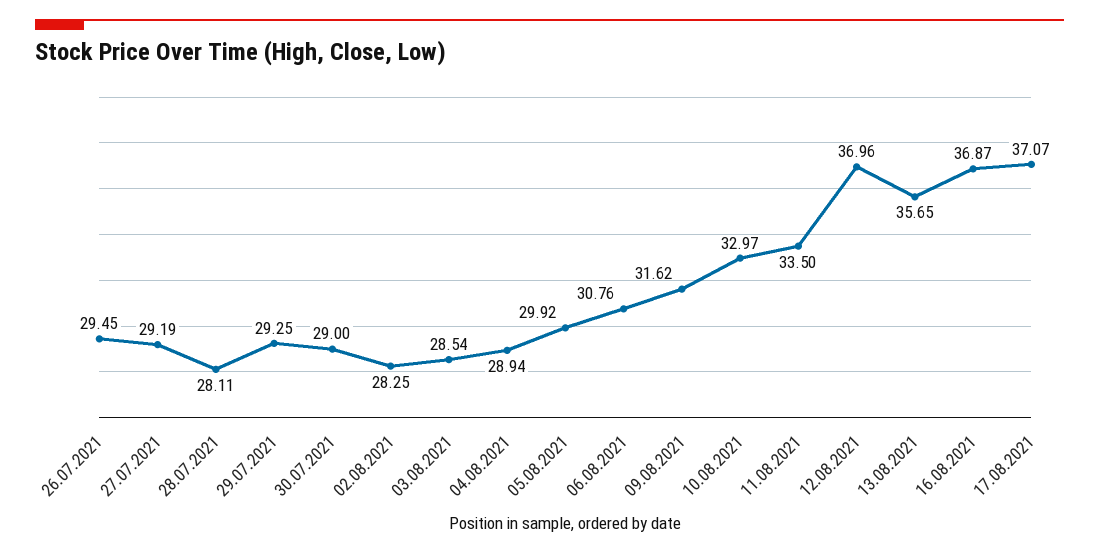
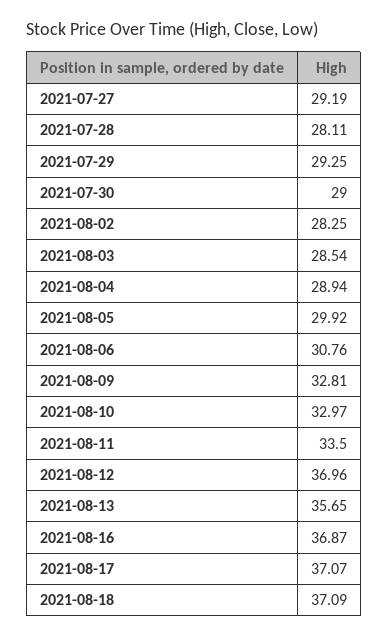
26.07.2021: 29.45 -> none
09.08.2021: 31.62 -> 32.81
2021-08-18: none -> 37.09

